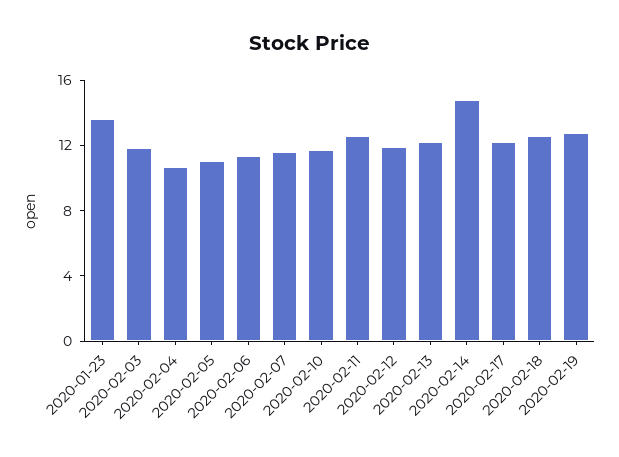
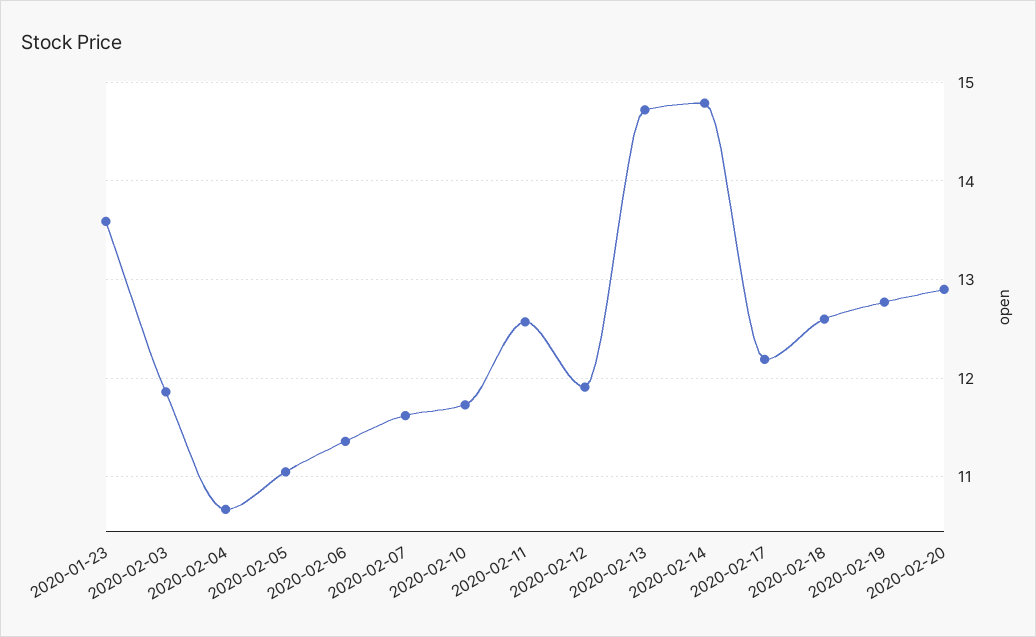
2020-02-13: 12 -> 14.7
2020-02-20: none -> 12.9

